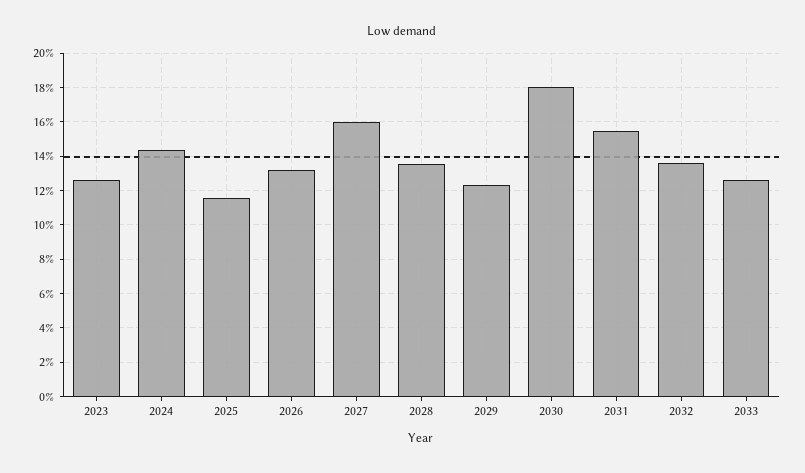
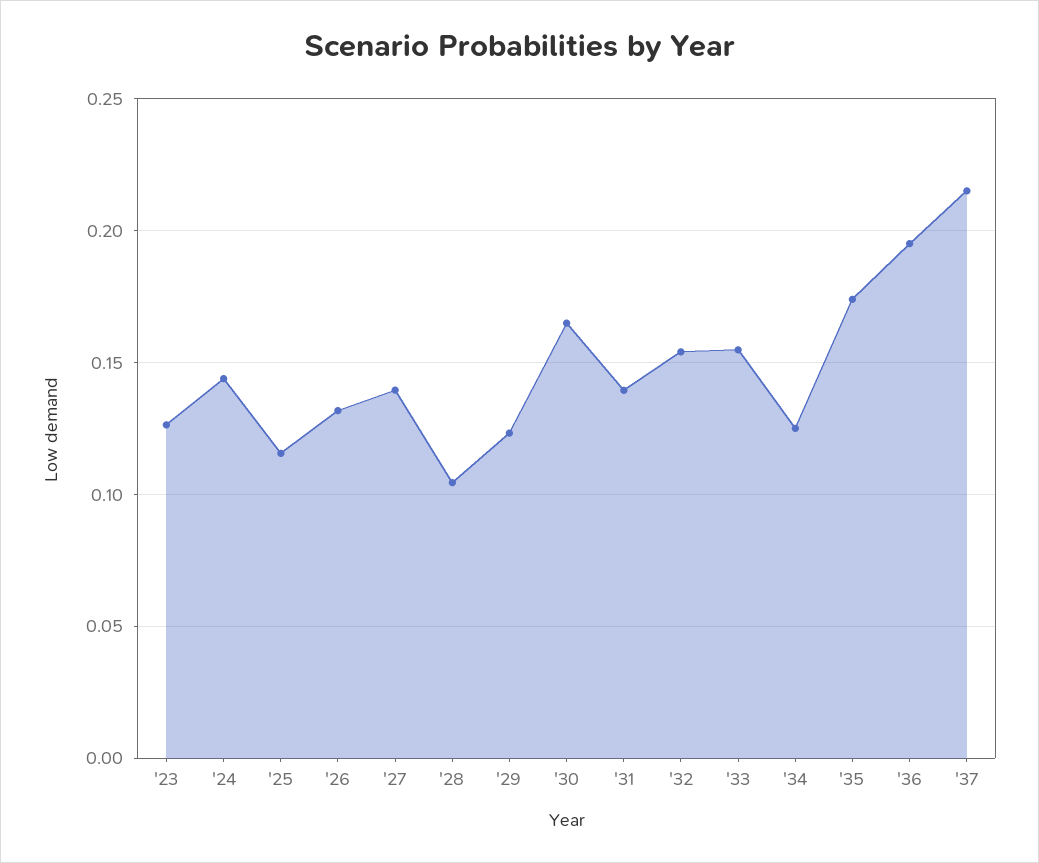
2027: 0.16 -> 0.14
2028: 0.135 -> 0.105
2030: 0.18 -> 0.165
2031: 0.155 -> 0.14
2032: 0.135 -> 0.155
2033: 0.125 -> 0.155
'34: none -> 0.125
'35: none -> 0.175
'36: none -> 0.195
'37: none -> 0.215

